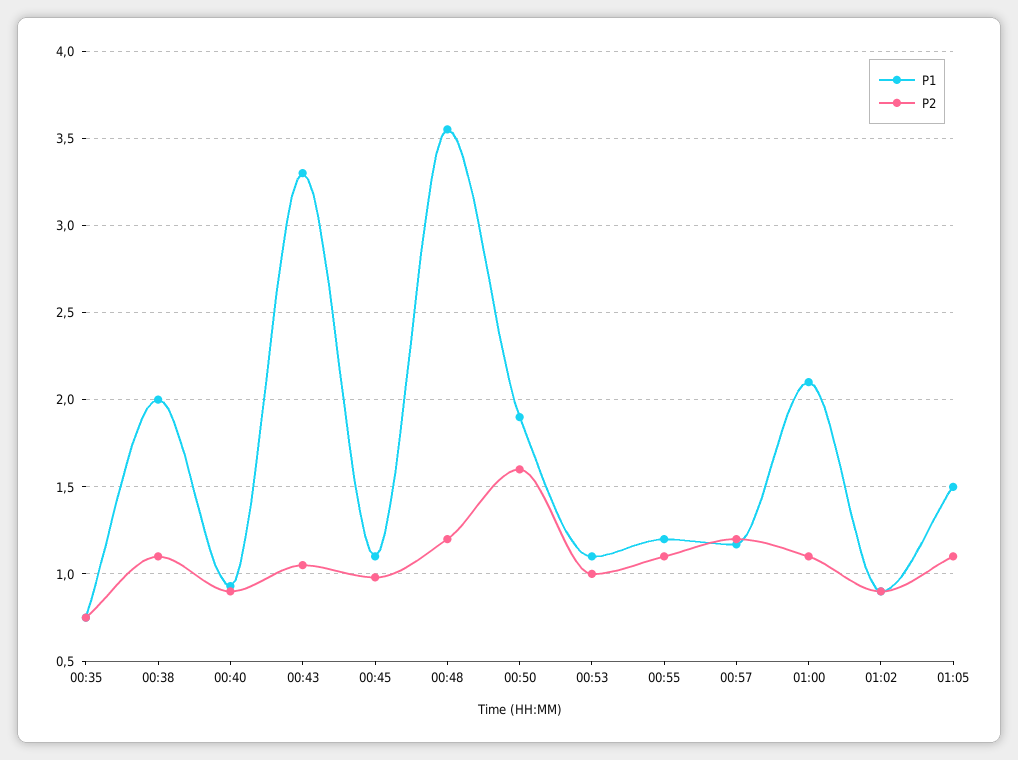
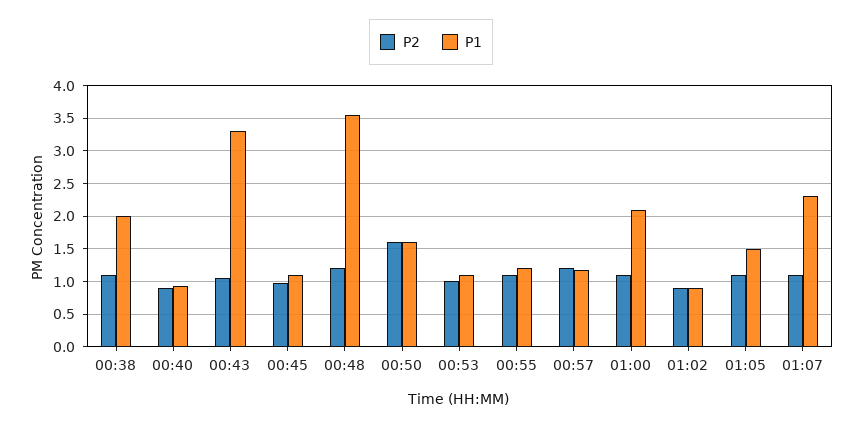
P1, 00:35: 0.75 -> none
P2, 00:35: 0.75 -> none
P1, 00:50: 1.9 -> 1.6
P2, 01:07: none -> 1.1
P1, 01:07: none -> 2.3

